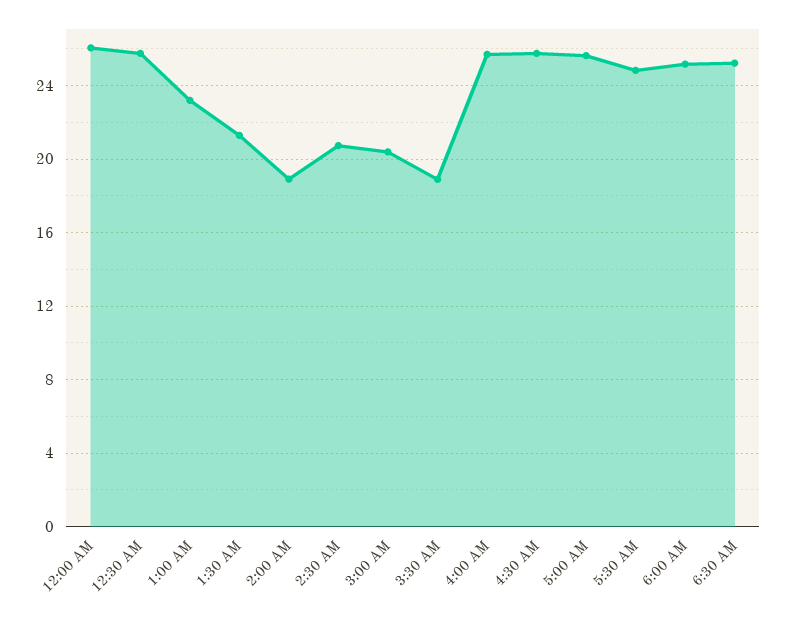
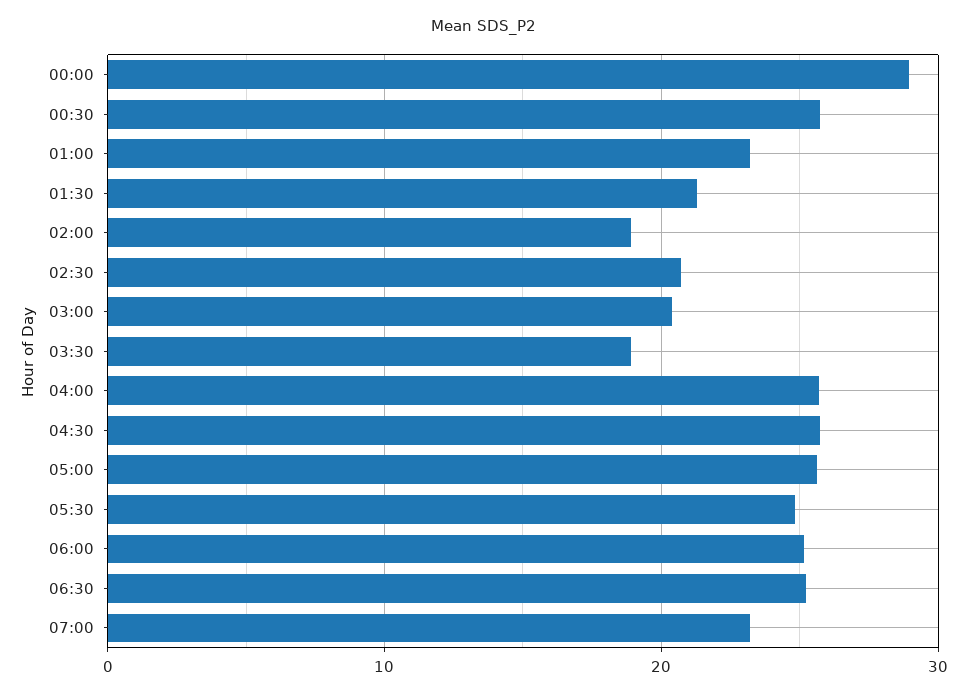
12:00 AM: 26 -> 29
07:00: none -> 23

